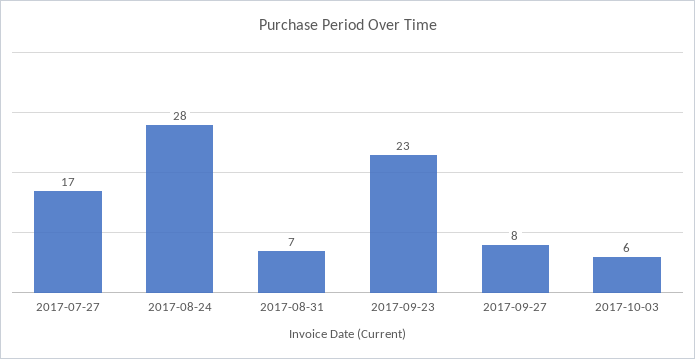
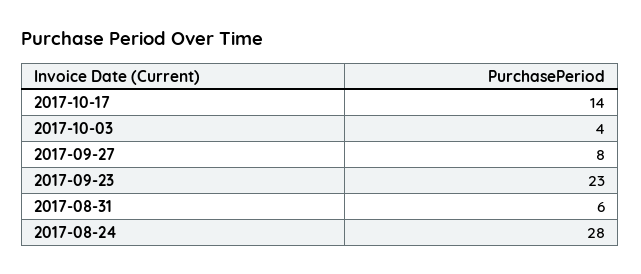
2017-07-27: 17 -> none
2017-08-31: 7 -> 6
2017-10-03: 6 -> 4
2017-10-17: none -> 14

